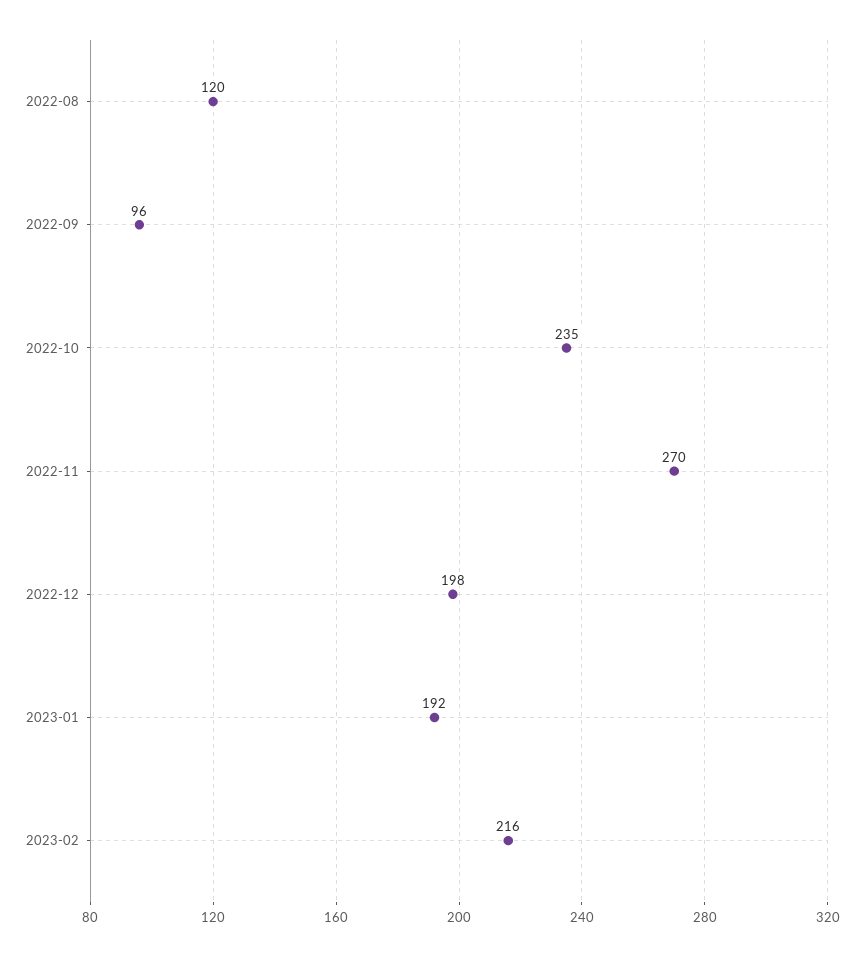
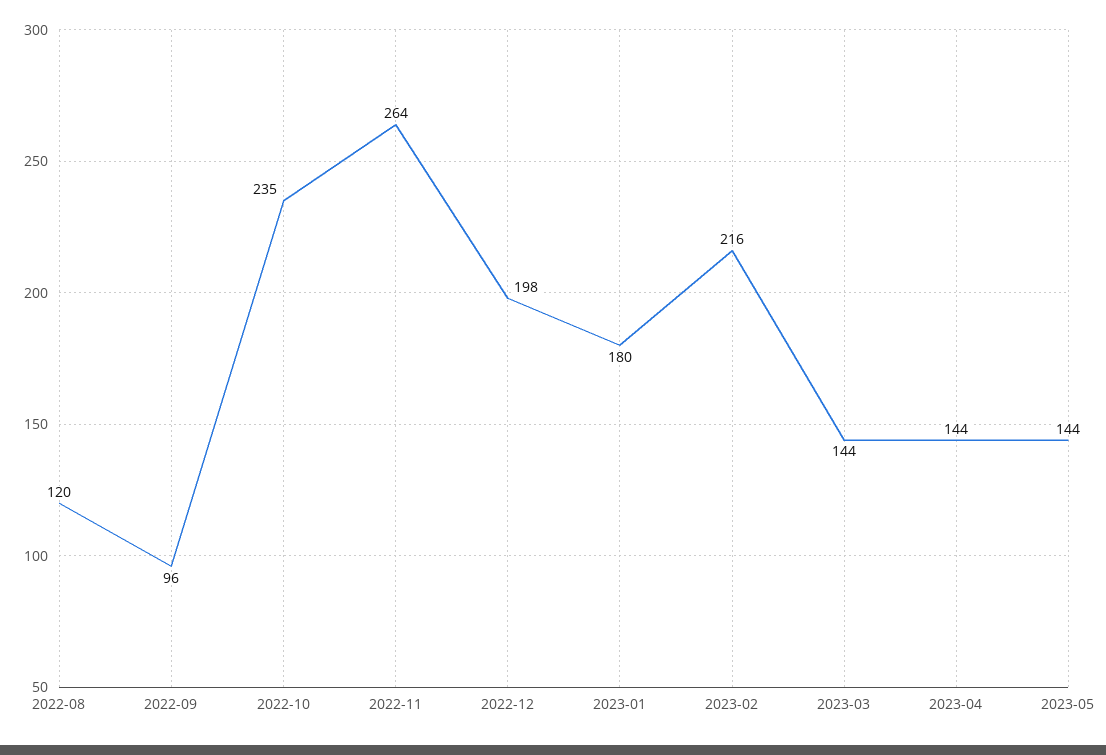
2022-11: 270 -> 264
2023-01: 192 -> 180
2023-03: none -> 144
2023-04: none -> 144
2023-05: none -> 144

